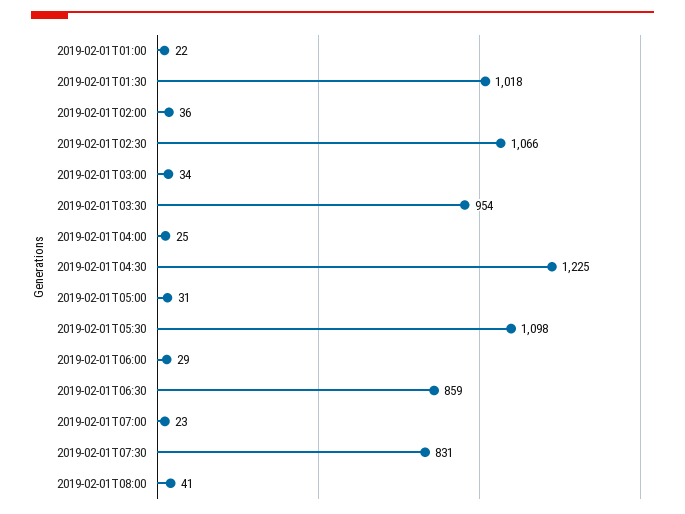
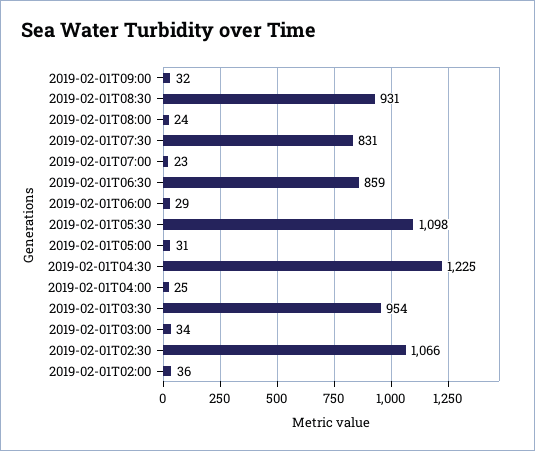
2019-02-01T01:00: 22 -> none
2019-02-01T01:30: 1018 -> none
2019-02-01T08:00: 41 -> 24
2019-02-01T09:00: none -> 32
2019-02-01T08:30: none -> 931

